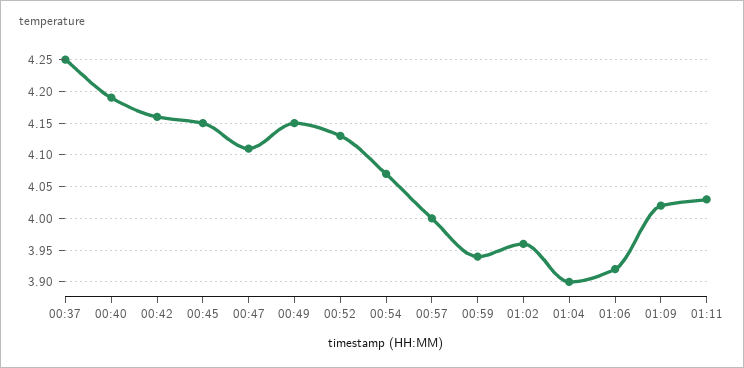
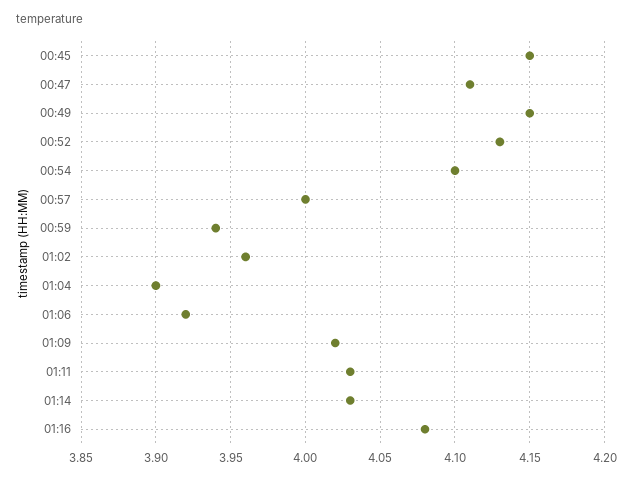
00:37: 4.25 -> none
00:40: 4.19 -> none
00:42: 4.16 -> none
00:54: 4.07 -> 4.1
01:14: none -> 4.03
01:16: none -> 4.08

